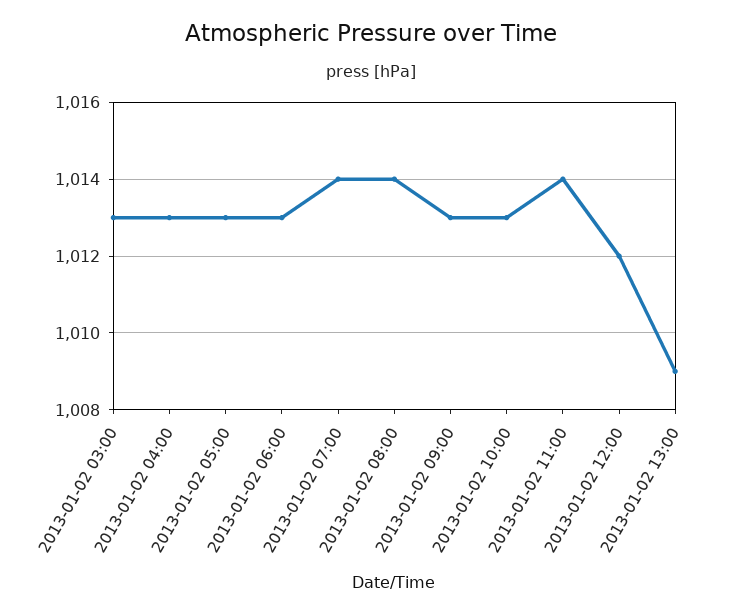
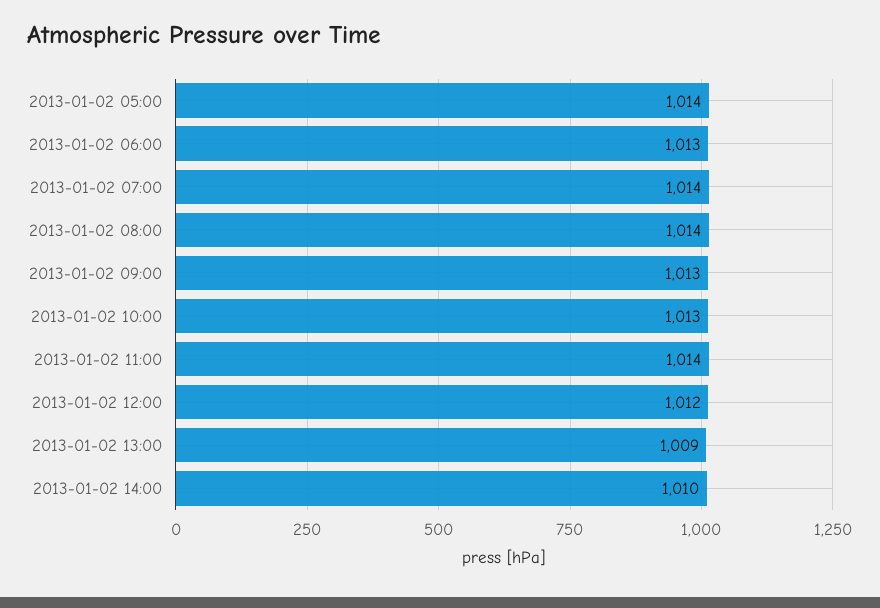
2013-01-02 03:00: 1013 -> none
2013-01-02 04:00: 1013 -> none
2013-01-02 05:00: 1013 -> 1014
2013-01-02 14:00: none -> 1010

